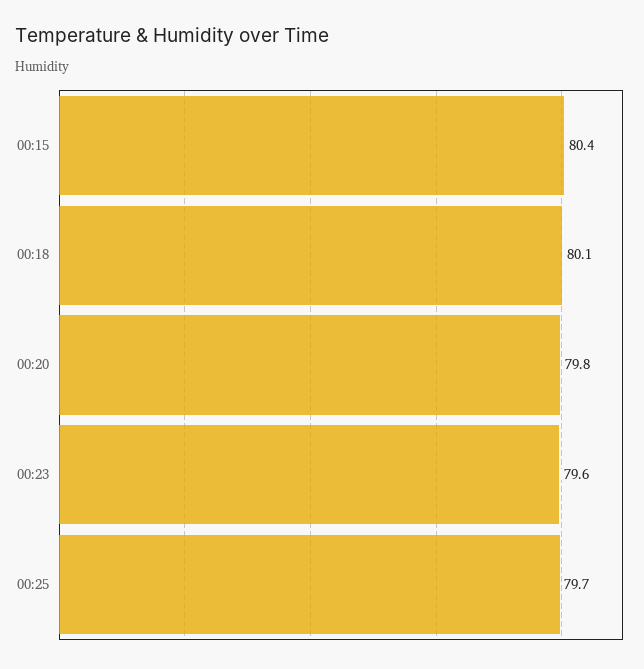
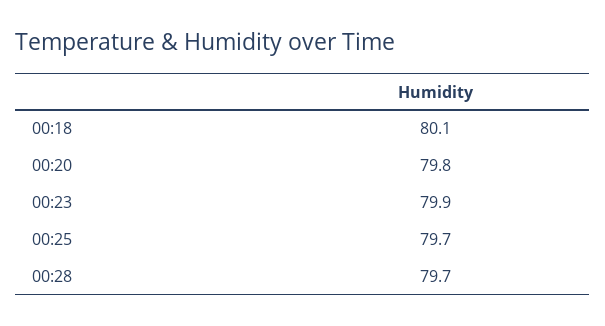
00:15: 80.4 -> none
00:23: 79.6 -> 79.9
00:28: none -> 79.7

